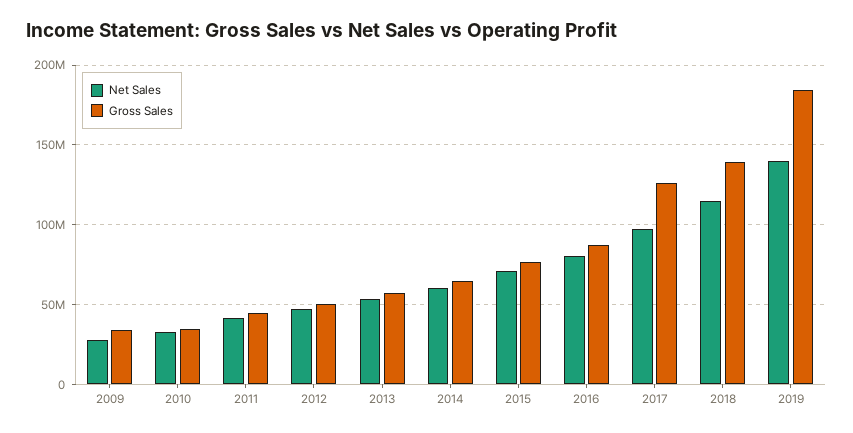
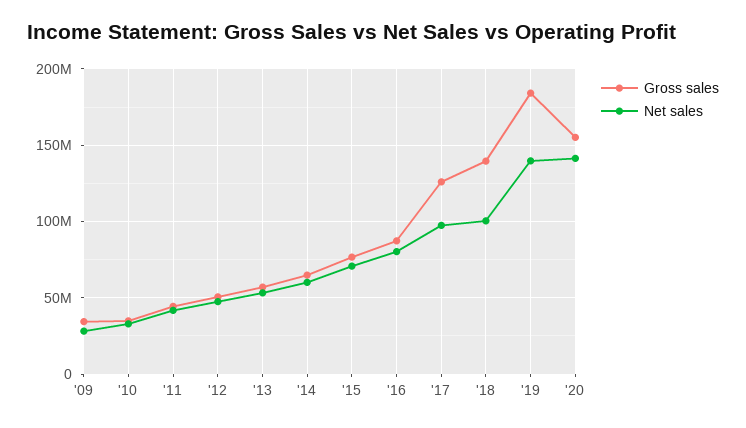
Net Sales, 2018: 115000000 -> 100000000
Gross Sales, '20: none -> 155000000
Net Sales, '20: none -> 140000000

